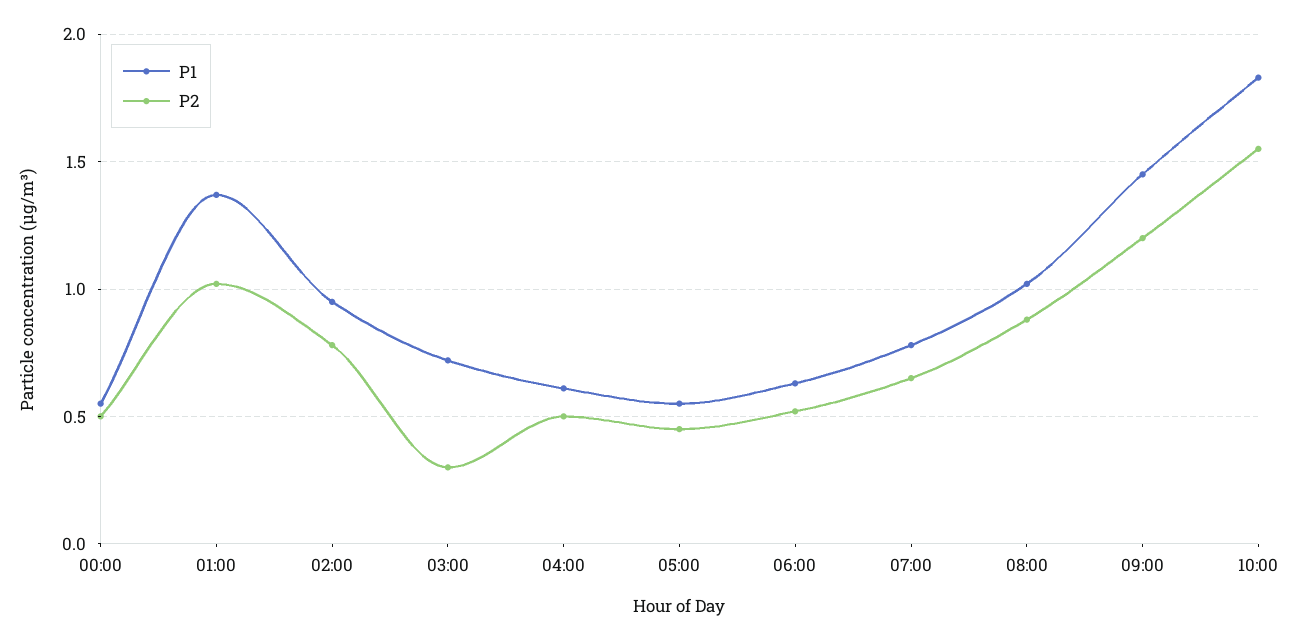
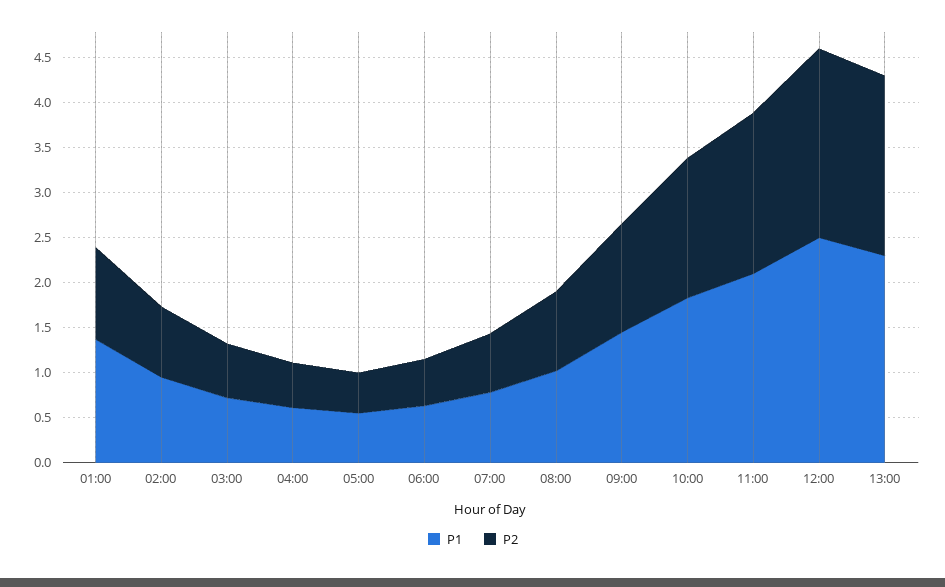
P1, 00:00: 0.55 -> none
P2, 00:00: 0.5 -> none
P2, 03:00: 0.3 -> 0.6
P1, 11:00: none -> 2.1
P2, 11:00: none -> 1.8
P1, 12:00: none -> 2.5
P2, 12:00: none -> 2.1
P1, 13:00: none -> 2.3
P2, 13:00: none -> 2

